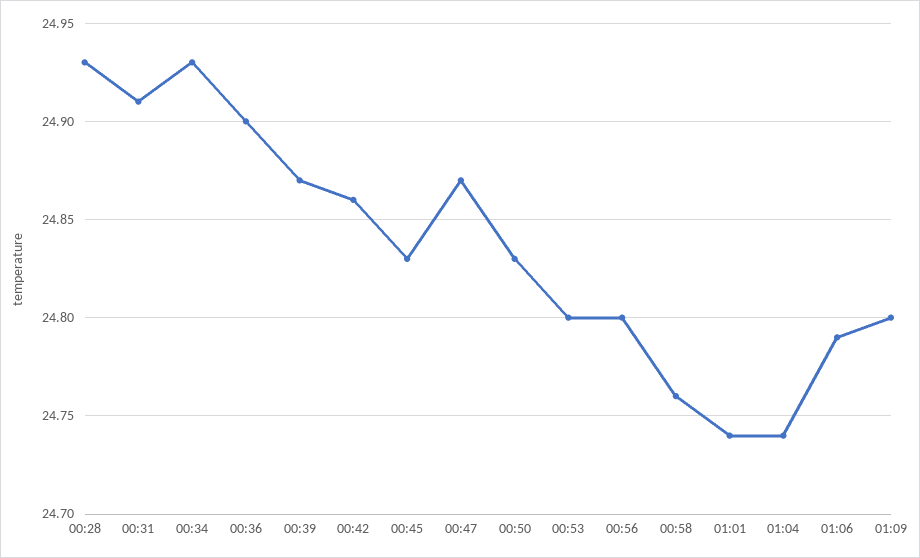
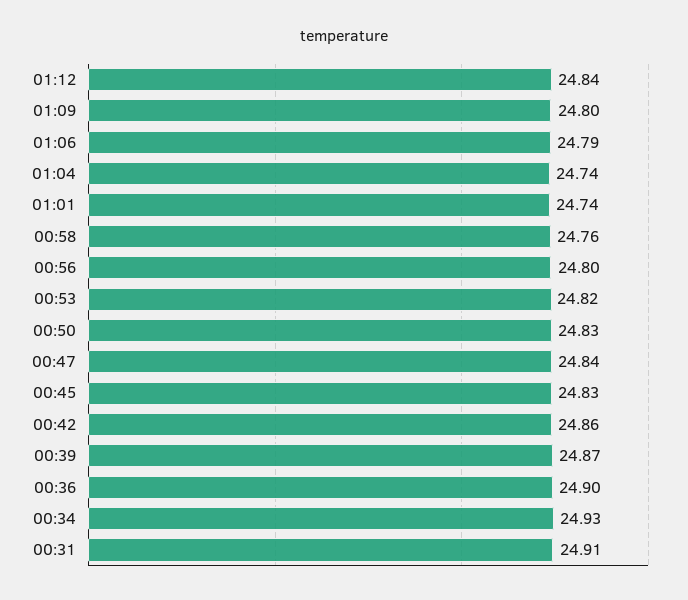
00:28: 24.93 -> none
00:47: 24.87 -> 24.84
00:53: 24.8 -> 24.82
01:12: none -> 24.84

